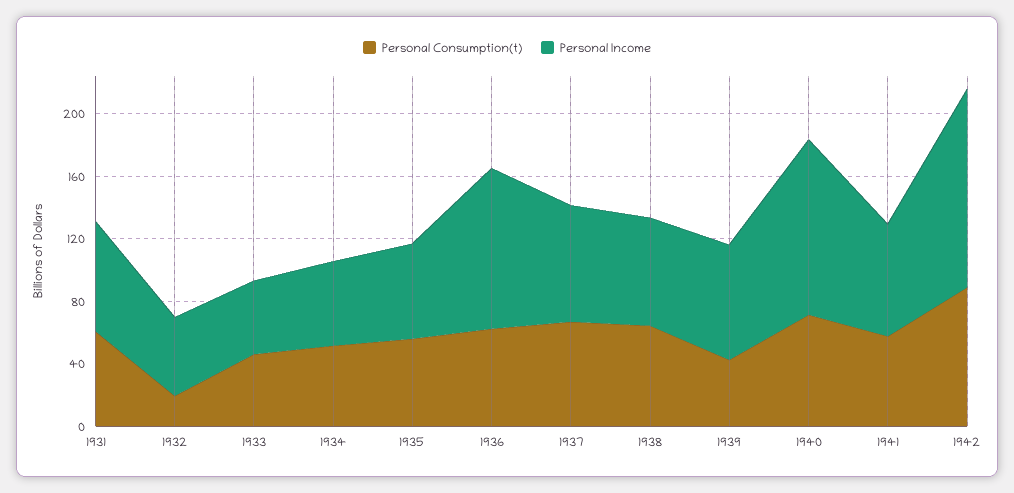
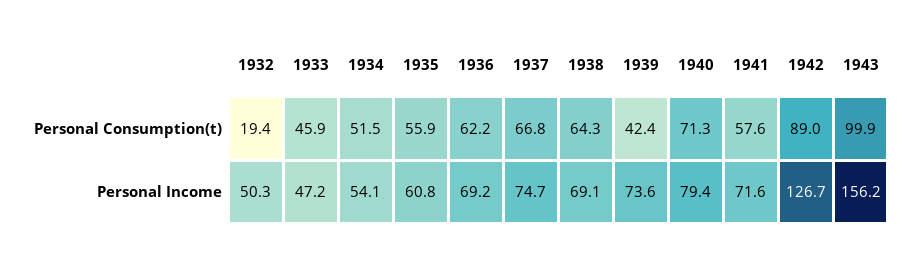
Personal Consumption(t), 1931: 60 -> none
Personal Income, 1931: 70 -> none
Personal Income, 1936: 100 -> 69.2
Personal Income, 1940: 110 -> 79.4
Personal Consumption(t), 1943: none -> 99.9
Personal Income, 1943: none -> 156.2

